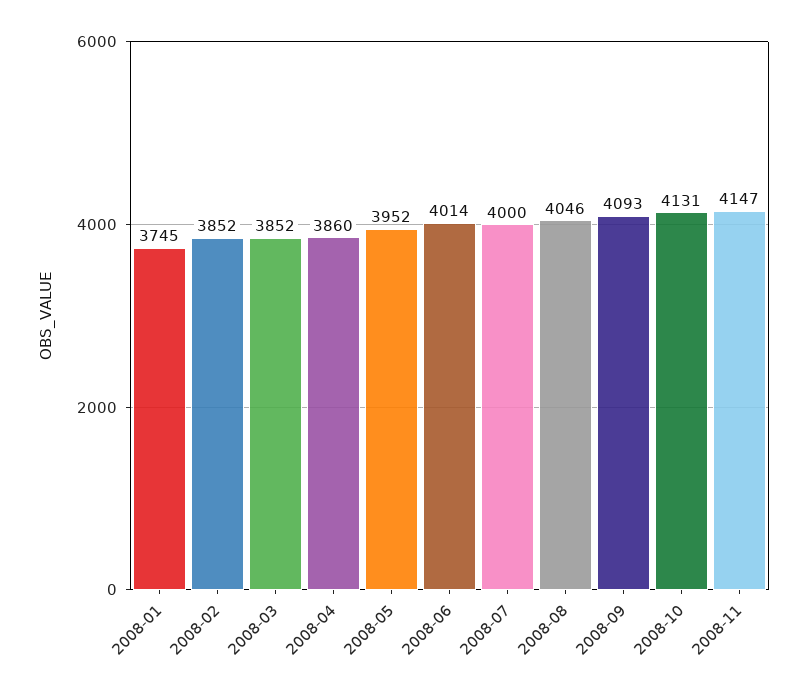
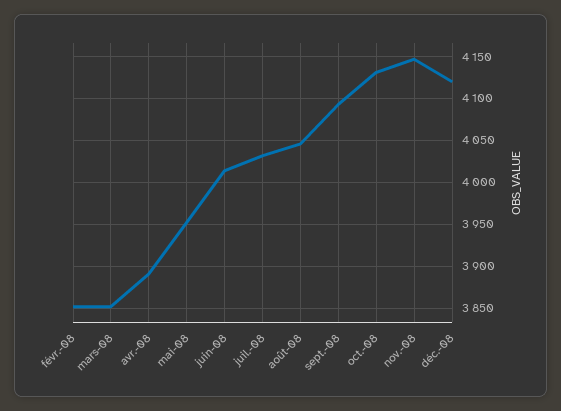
2008-01: 3745 -> none
2008-04: 3860 -> 3890
2008-07: 4000 -> 4030
déc.-08: none -> 4120

